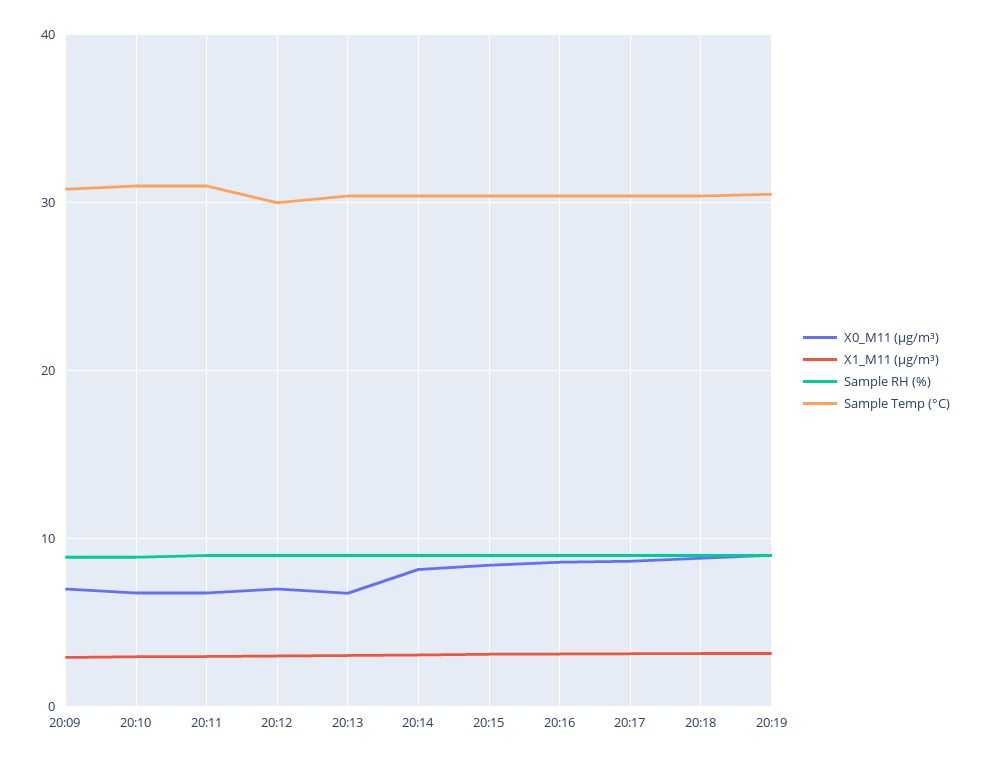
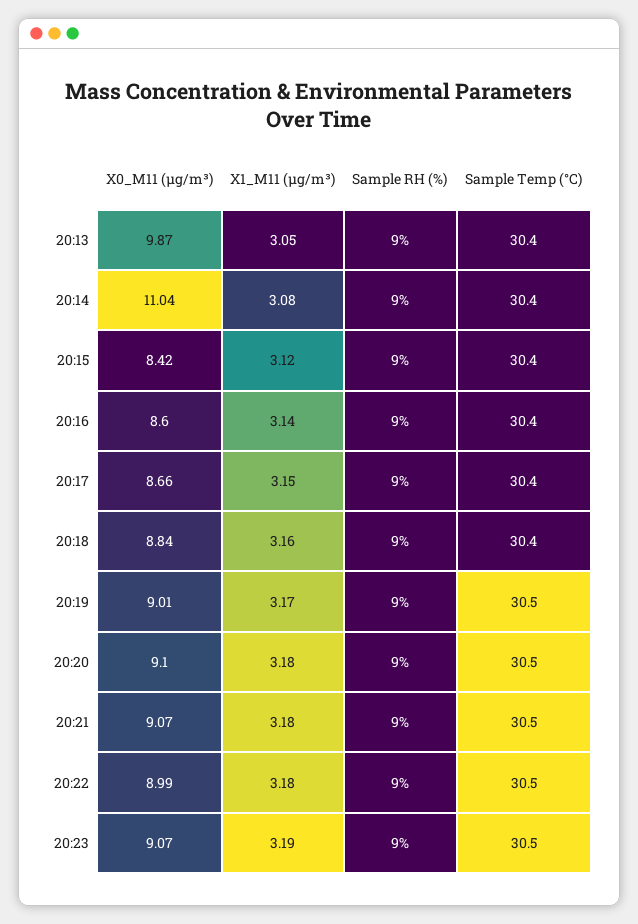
X0_M11 (μg/m³), 20:09: 7 -> none
X1_M11 (μg/m³), 20:09: 3 -> none
Sample RH (%), 20:09: 9 -> none
Sample Temp (°C), 20:09: 31 -> none
X0_M11 (μg/m³), 20:10: 7 -> none
X1_M11 (μg/m³), 20:10: 3 -> none
Sample RH (%), 20:10: 9 -> none
Sample Temp (°C), 20:10: 31 -> none
X0_M11 (μg/m³), 20:11: 7 -> none
X1_M11 (μg/m³), 20:11: 3 -> none
Sample RH (%), 20:11: 9 -> none
Sample Temp (°C), 20:11: 31 -> none
X0_M11 (μg/m³), 20:12: 7 -> none
X1_M11 (μg/m³), 20:12: 3 -> none
Sample RH (%), 20:12: 9 -> none
Sample Temp (°C), 20:12: 30 -> none
X0_M11 (μg/m³), 20:13: 7 -> 9.87
X0_M11 (μg/m³), 20:14: 8 -> 11.04
X0_M11 (μg/m³), 20:20: none -> 9.1
X1_M11 (μg/m³), 20:20: none -> 3.18
Sample RH (%), 20:20: none -> 9
Sample Temp (°C), 20:20: none -> 30.5
X0_M11 (μg/m³), 20:21: none -> 9.07
X1_M11 (μg/m³), 20:21: none -> 3.18
Sample RH (%), 20:21: none -> 9
Sample Temp (°C), 20:21: none -> 30.5
X0_M11 (μg/m³), 20:22: none -> 8.99
X1_M11 (μg/m³), 20:22: none -> 3.18
Sample RH (%), 20:22: none -> 9
Sample Temp (°C), 20:22: none -> 30.5
X0_M11 (μg/m³), 20:23: none -> 9.07
X1_M11 (μg/m³), 20:23: none -> 3.19
Sample RH (%), 20:23: none -> 9
Sample Temp (°C), 20:23: none -> 30.5

